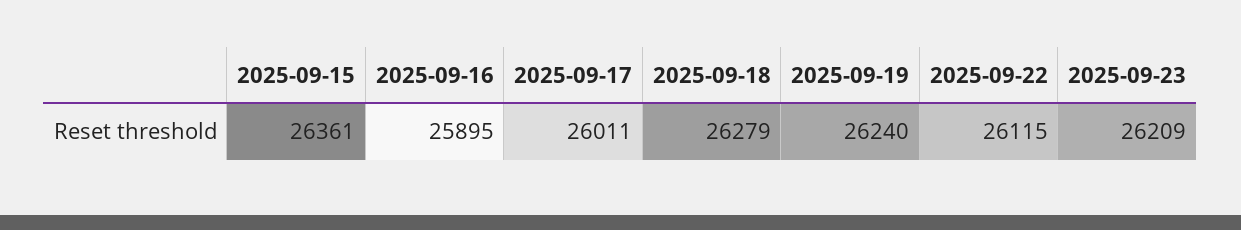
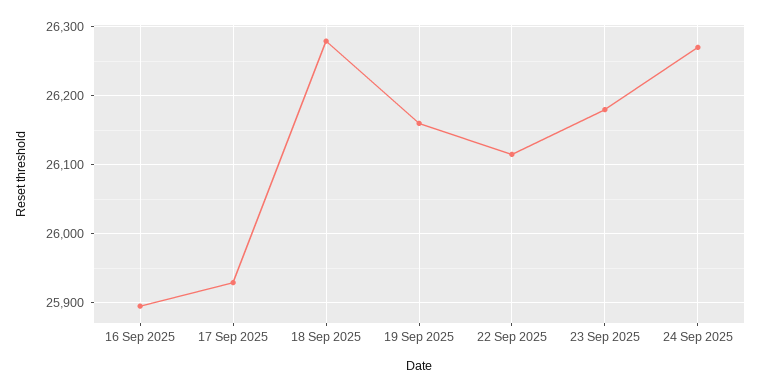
2025-09-15: 26361 -> none
2025-09-17: 26011 -> 25930
2025-09-19: 26240 -> 26160
2025-09-23: 26209 -> 26180
24 Sep 2025: none -> 26270

